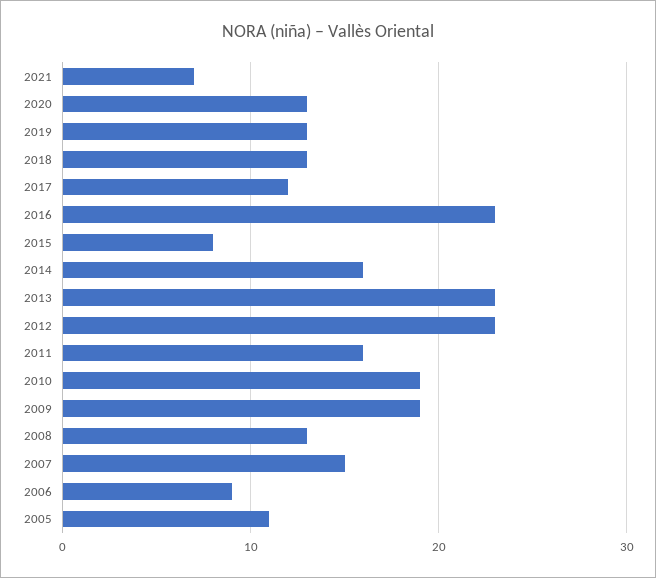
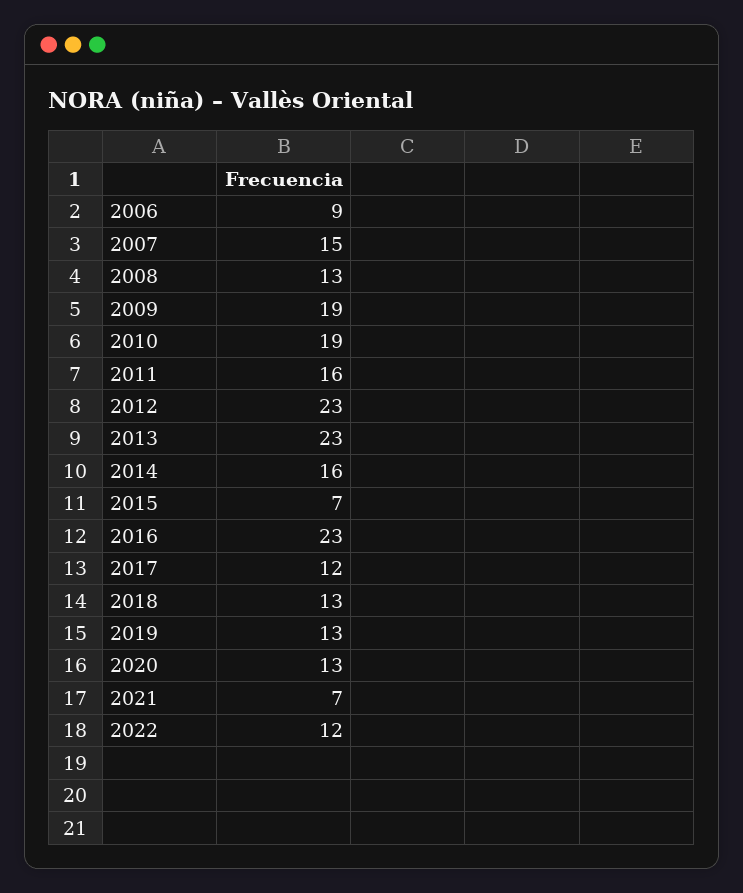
2015: 8 -> 7
2005: 11 -> none
2022: none -> 12

